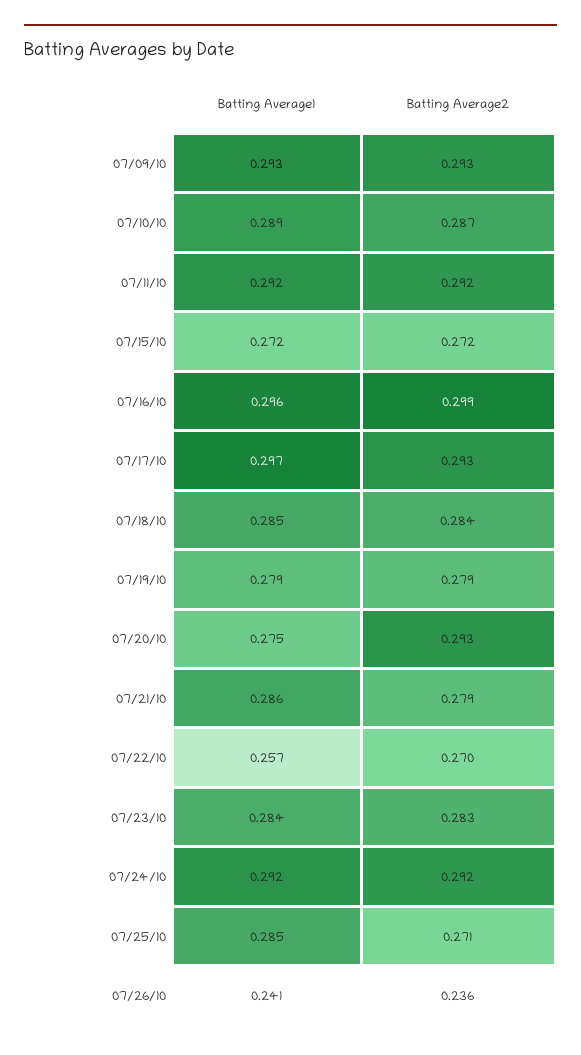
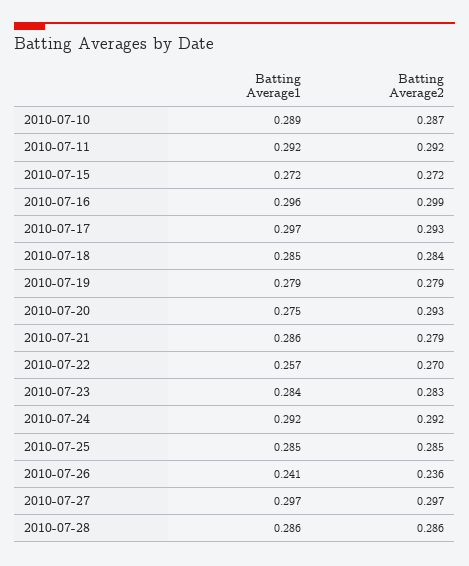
Batting Average1, 07/09/10: 0.293 -> none
Batting Average2, 07/09/10: 0.293 -> none
Batting Average2, 07/25/10: 0.271 -> 0.285
Batting Average1, 2010-07-27: none -> 0.297
Batting Average2, 2010-07-27: none -> 0.297
Batting Average1, 2010-07-28: none -> 0.286
Batting Average2, 2010-07-28: none -> 0.286

